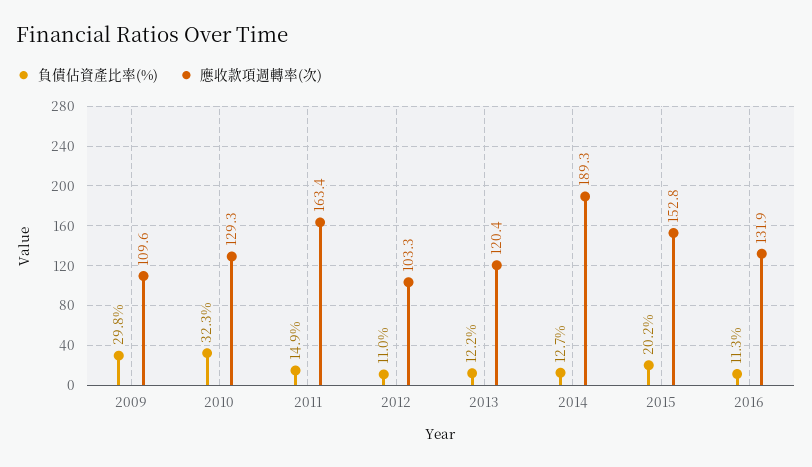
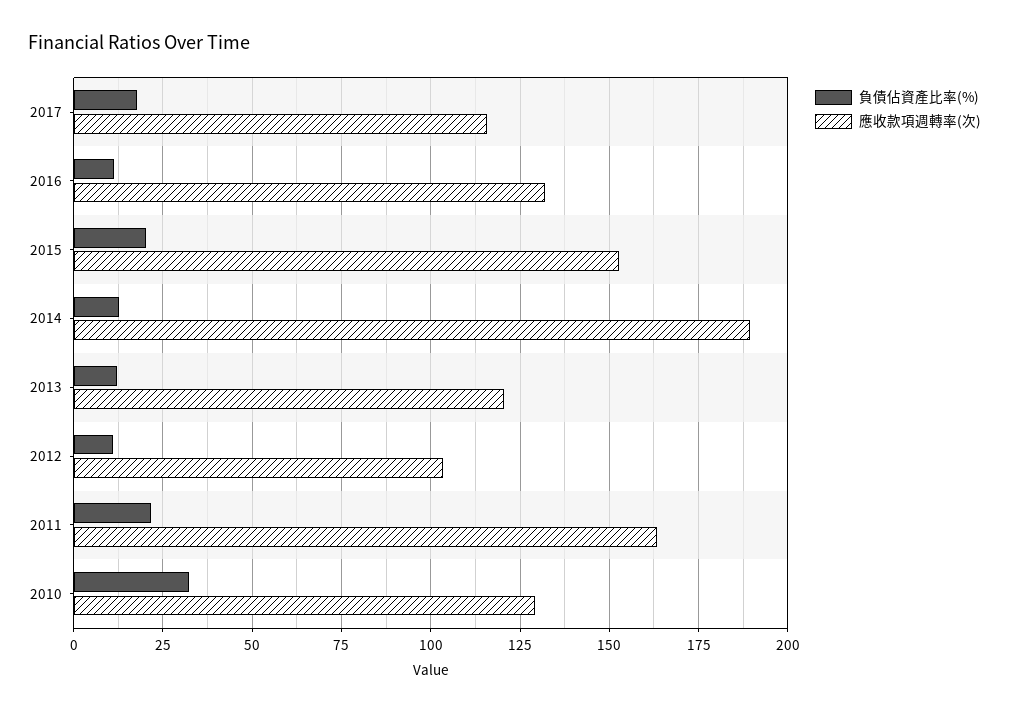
負債佔資產比率(%), 2009: 29.8 -> none
應收款項週轉率(次), 2009: 109.6 -> none
負債佔資產比率(%), 2011: 14.9 -> 22.5
負債佔資產比率(%), 2017: none -> 17.5
應收款項週轉率(次), 2017: none -> 115

